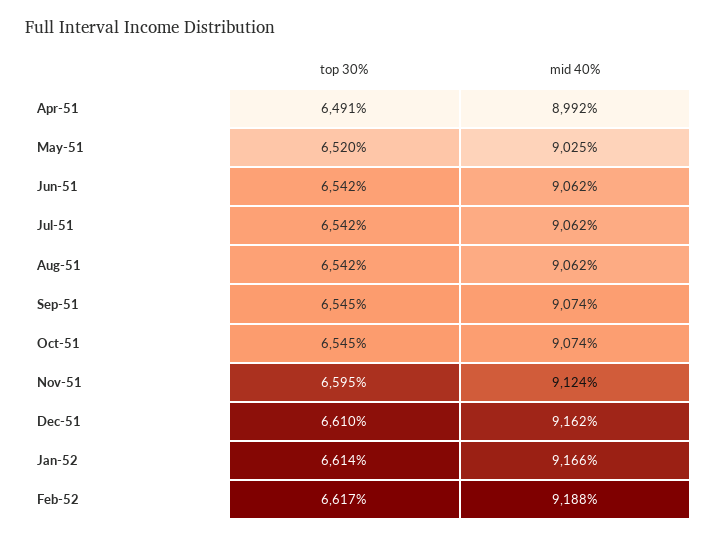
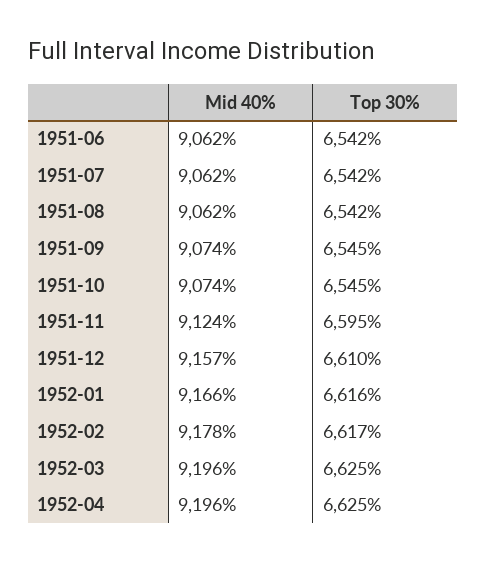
top 30%, Apr-51: 6491 -> none
mid 40%, Apr-51: 8992 -> none
top 30%, May-51: 6520 -> none
mid 40%, May-51: 9025 -> none
mid 40%, Dec-51: 9162 -> 9157
top 30%, Jan-52: 6614 -> 6616
mid 40%, Feb-52: 9188 -> 9178
mid 40%, 1952-03: none -> 9196
top 30%, 1952-03: none -> 6625
mid 40%, 1952-04: none -> 9196
top 30%, 1952-04: none -> 6625

